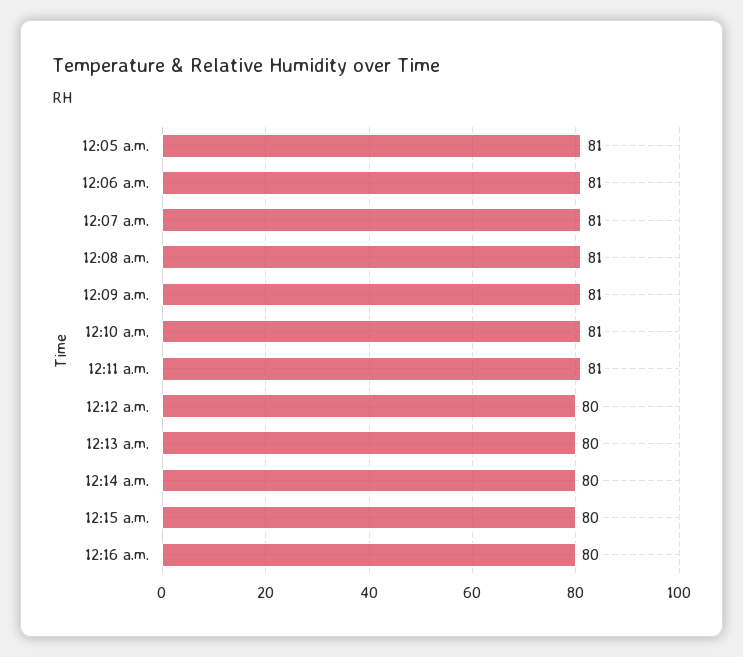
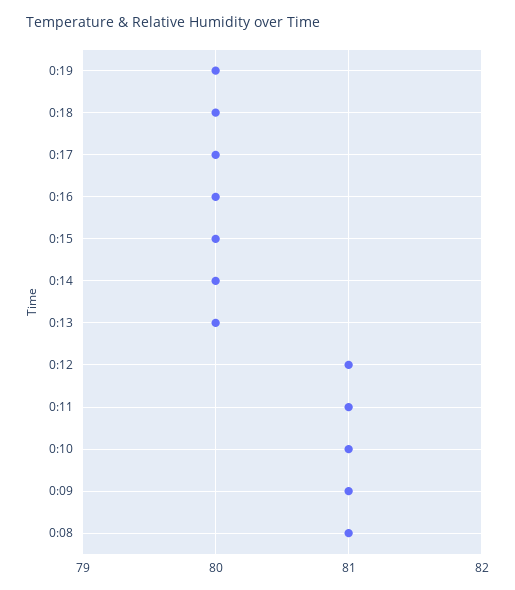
12:05 a.m.: 81 -> none
12:06 a.m.: 81 -> none
12:07 a.m.: 81 -> none
12:12 a.m.: 80 -> 81
0:19: none -> 80
0:18: none -> 80
0:17: none -> 80

